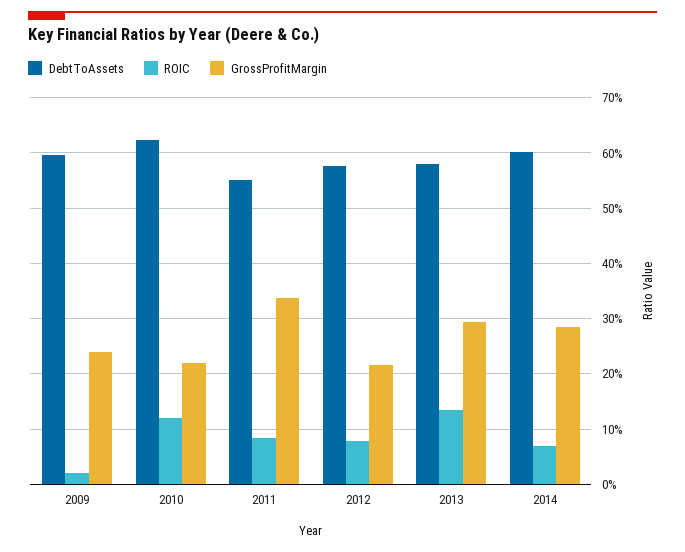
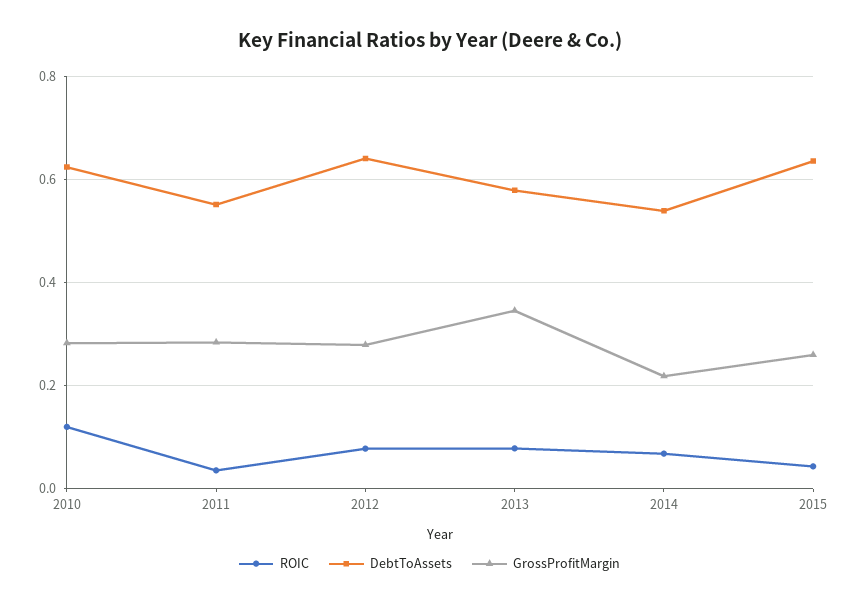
DebtToAssets, 2009: 0.6 -> none
ROIC, 2009: 0.02 -> none
GrossProfitMargin, 2009: 0.24 -> none
GrossProfitMargin, 2010: 0.22 -> 0.28
ROIC, 2011: 0.08 -> 0.04
GrossProfitMargin, 2011: 0.34 -> 0.28
DebtToAssets, 2012: 0.58 -> 0.64
GrossProfitMargin, 2012: 0.22 -> 0.28
ROIC, 2013: 0.14 -> 0.08
GrossProfitMargin, 2013: 0.3 -> 0.34
DebtToAssets, 2014: 0.6 -> 0.54
GrossProfitMargin, 2014: 0.28 -> 0.22
ROIC, 2015: none -> 0.04
DebtToAssets, 2015: none -> 0.64
GrossProfitMargin, 2015: none -> 0.26

